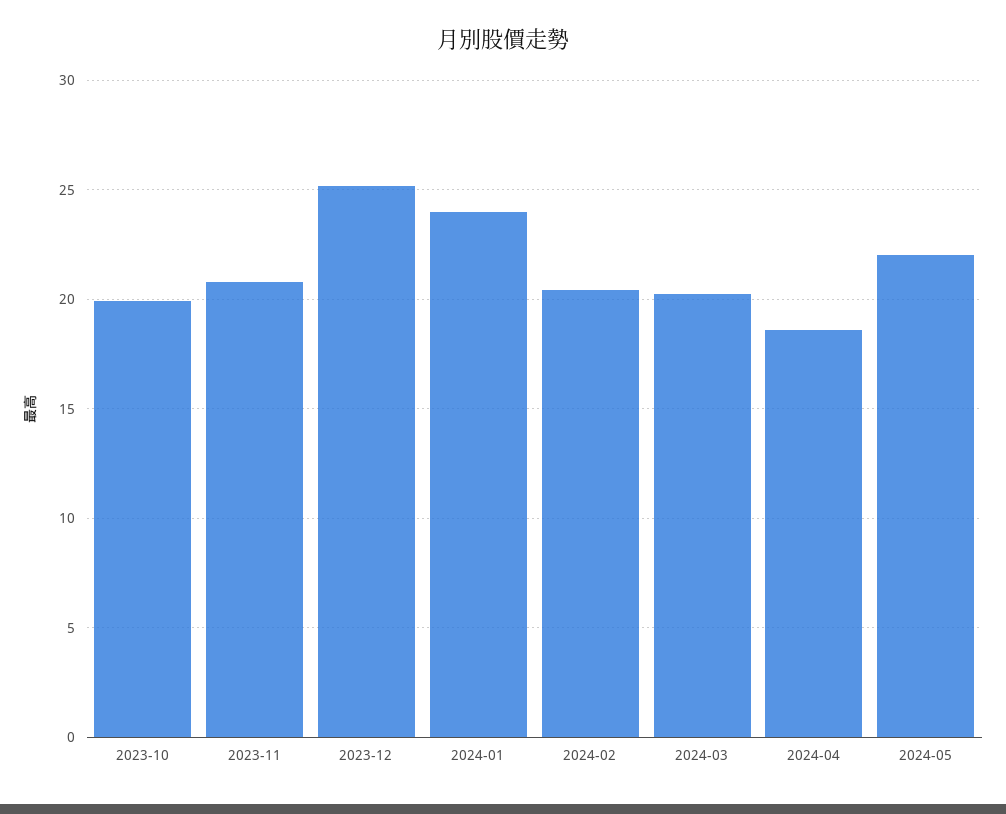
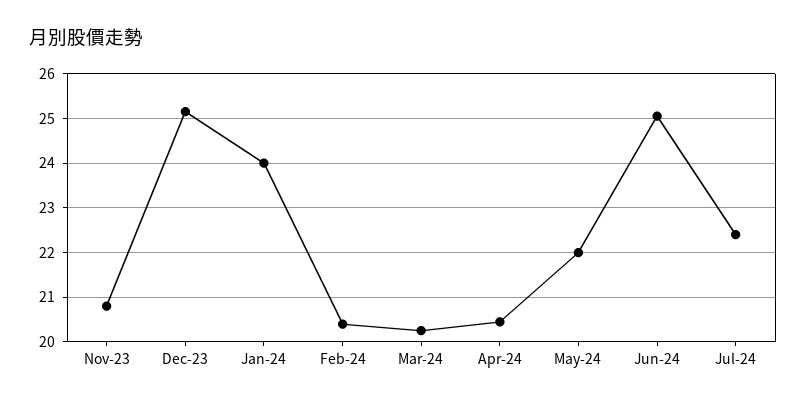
2023-10: 20 -> none
2024-04: 18.5 -> 20.4
Jun-24: none -> 25
Jul-24: none -> 22.4

